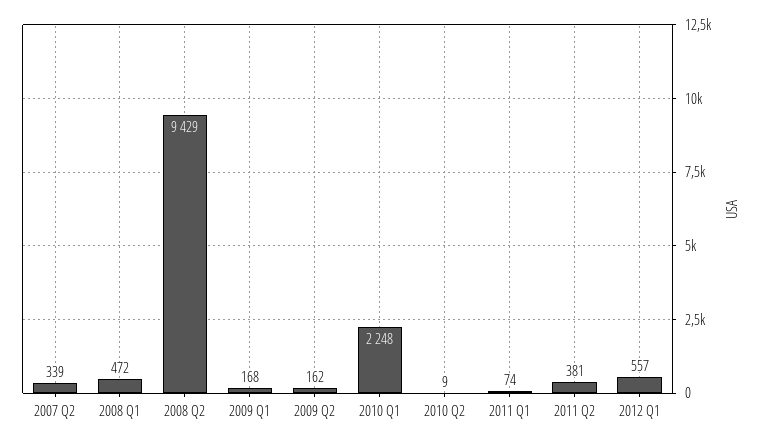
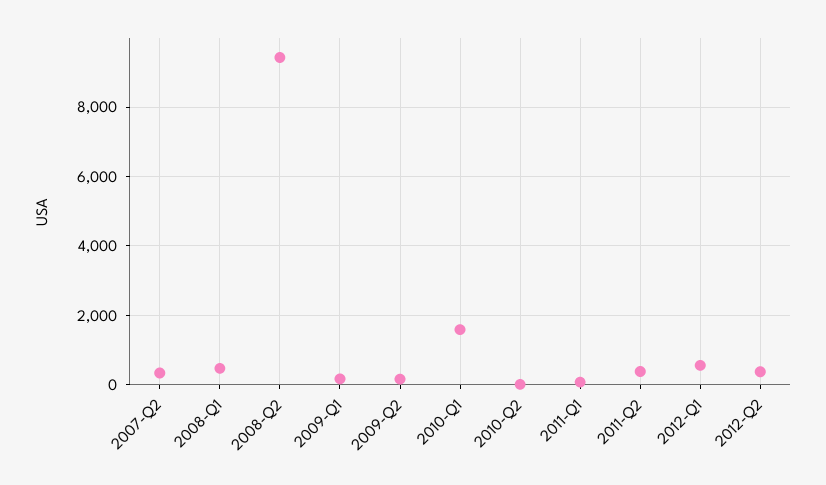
2010 Q1: 2248 -> 1600
2012-Q2: none -> 400

